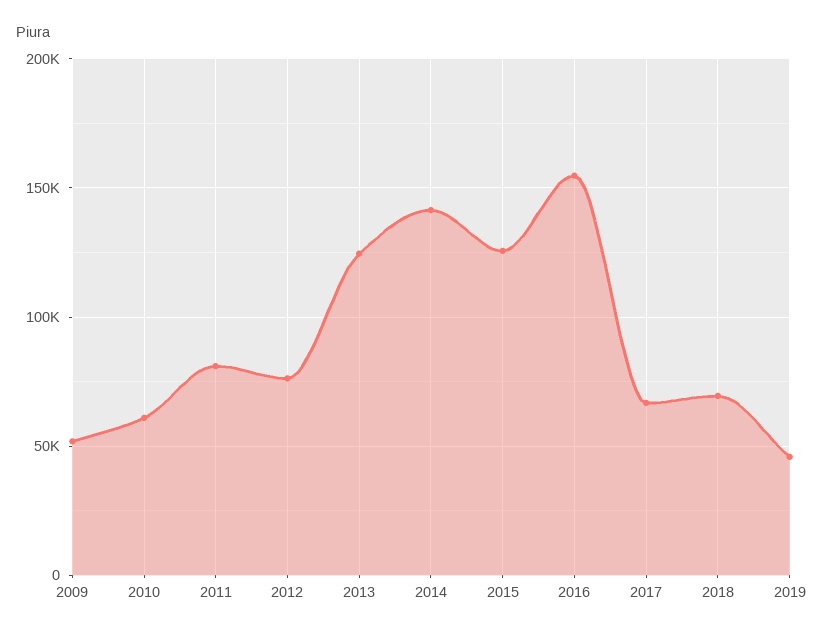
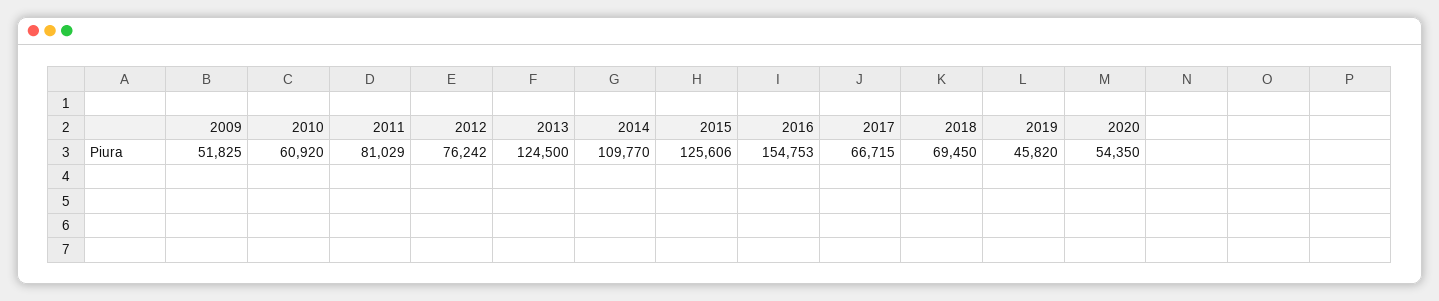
2014: 140000 -> 109770
2020: none -> 54350

